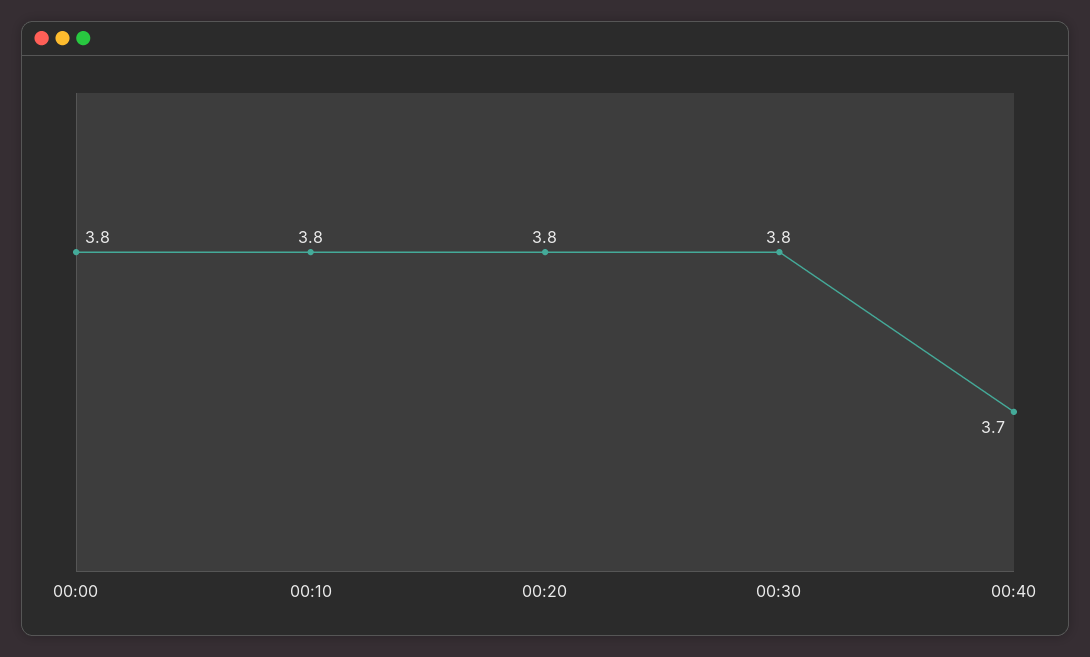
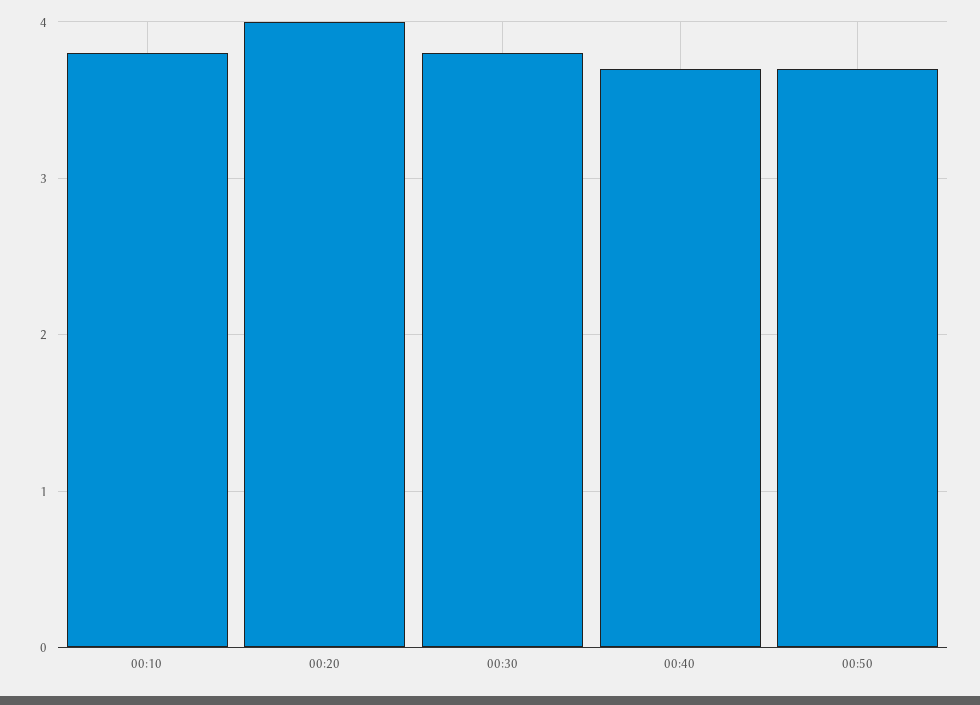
00:00: 3.8 -> none
00:20: 3.8 -> 4
00:50: none -> 3.7

